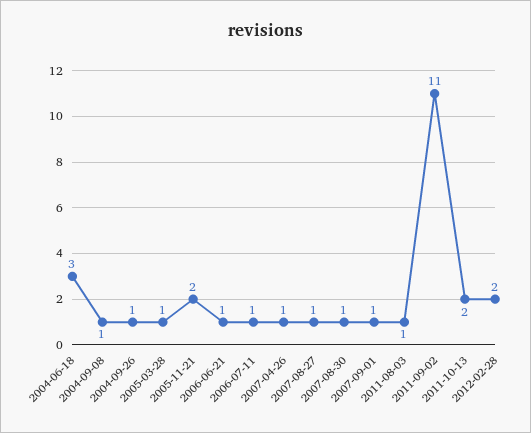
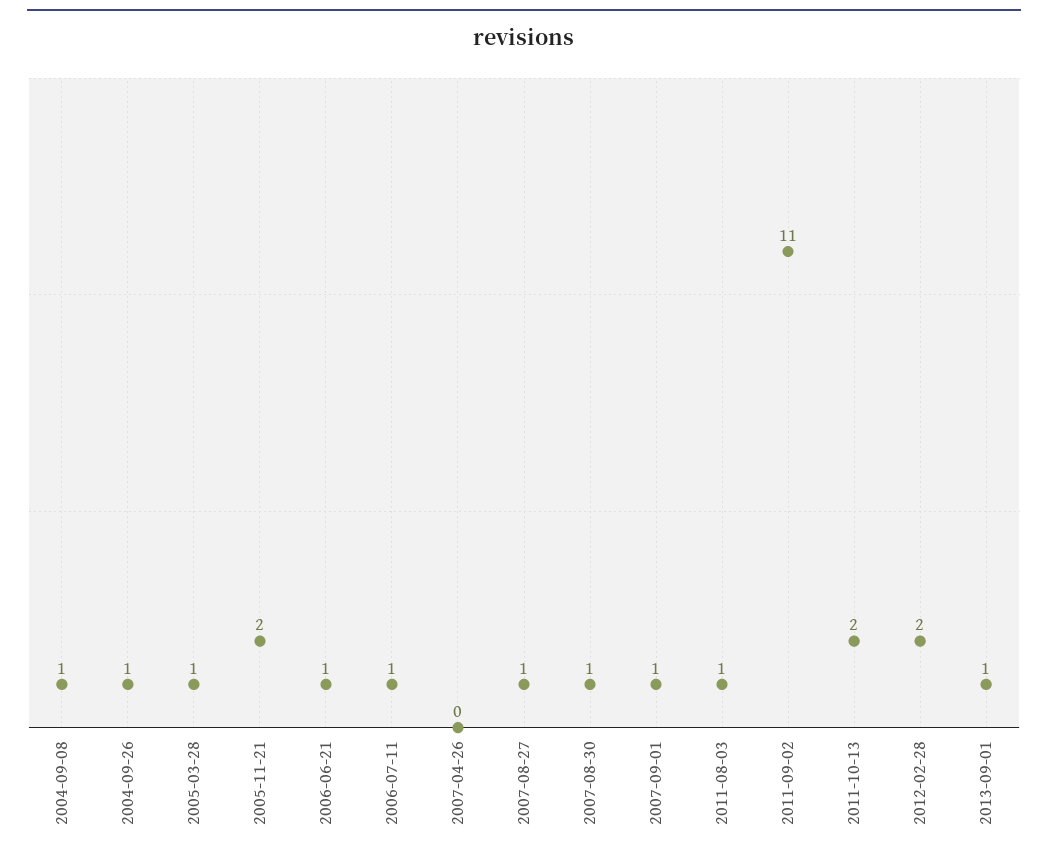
2004-06-18: 3 -> none
2007-04-26: 1 -> 0
2013-09-01: none -> 1

